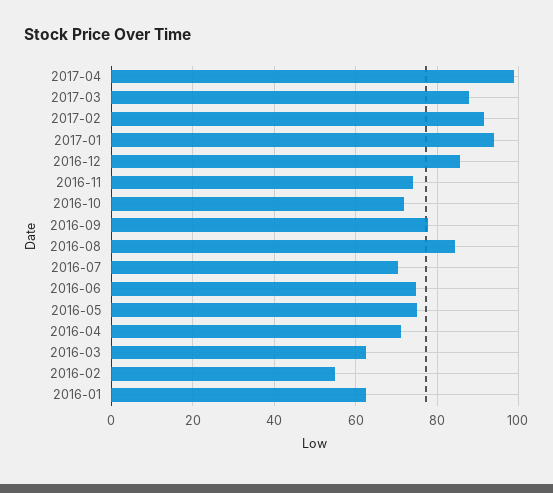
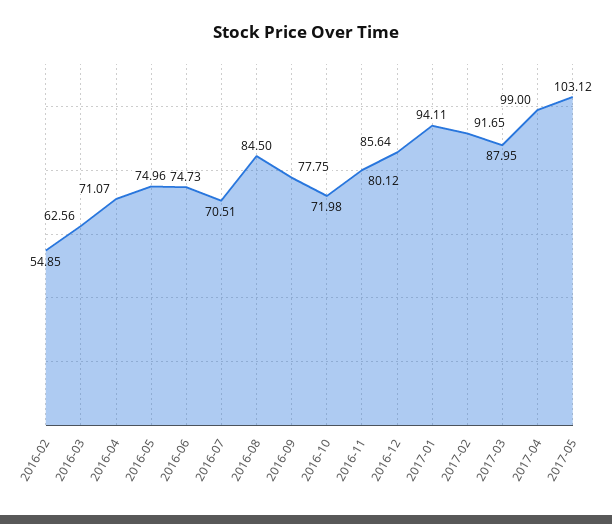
2016-11: 74 -> 80.12
2016-01: 62 -> none
2017-05: none -> 103.12

